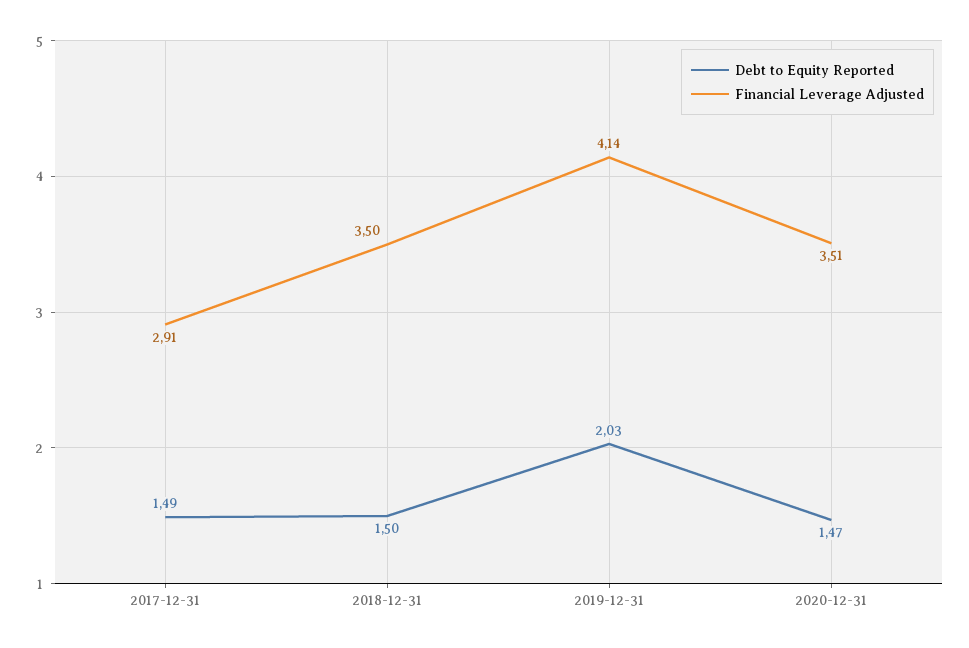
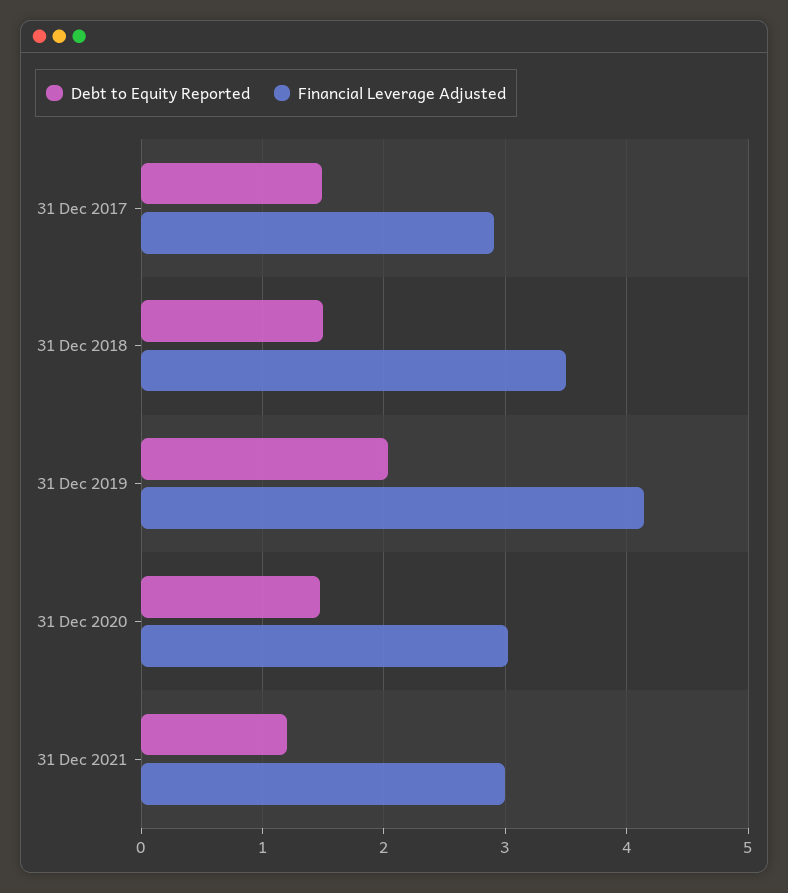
Financial Leverage Adjusted, 2020-12-31: 3.51 -> 3
Debt to Equity Reported, 31 Dec 2021: none -> 1.2
Financial Leverage Adjusted, 31 Dec 2021: none -> 3

